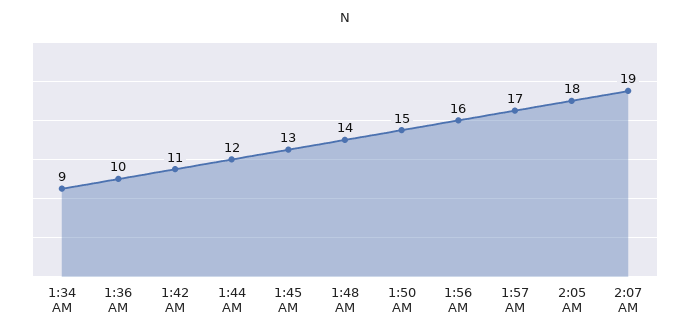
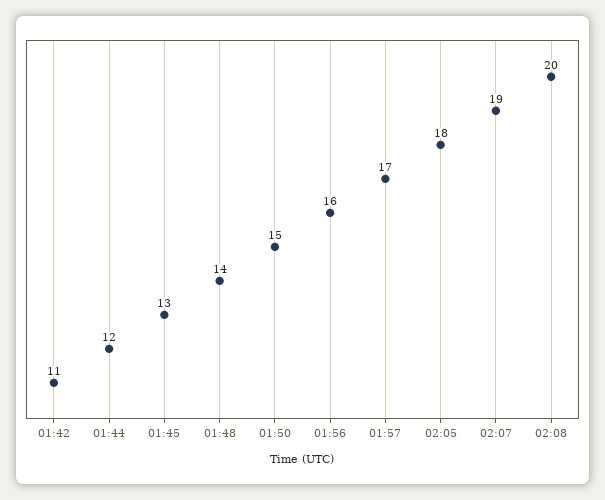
1:34 AM: 9 -> none
1:36 AM: 10 -> none
02:08: none -> 20

